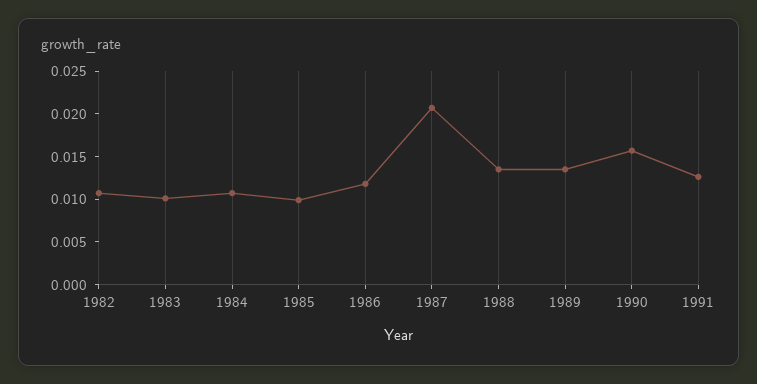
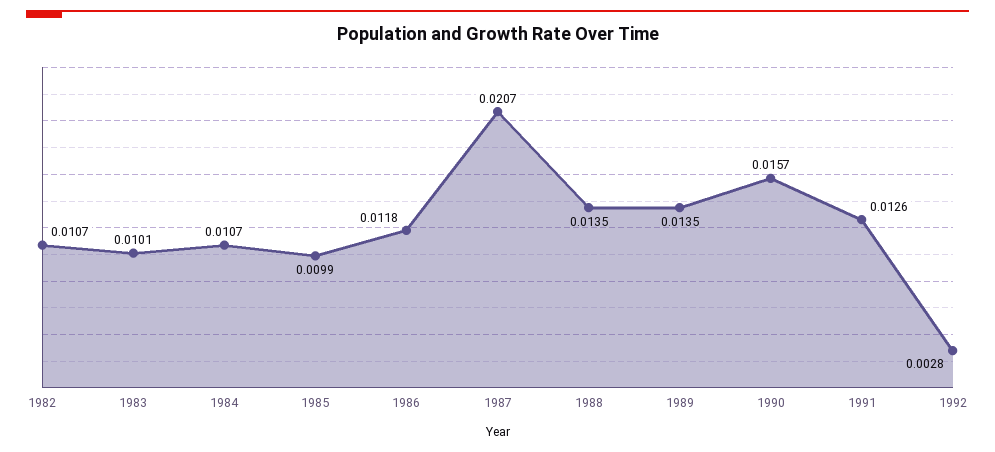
1992: none -> 0.0028

